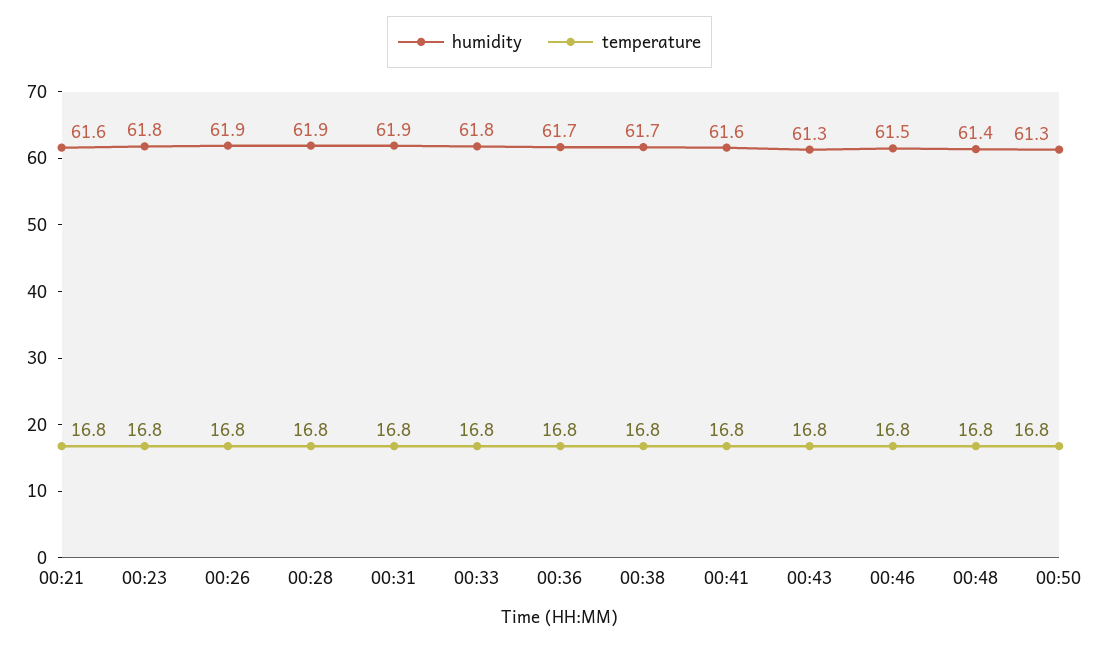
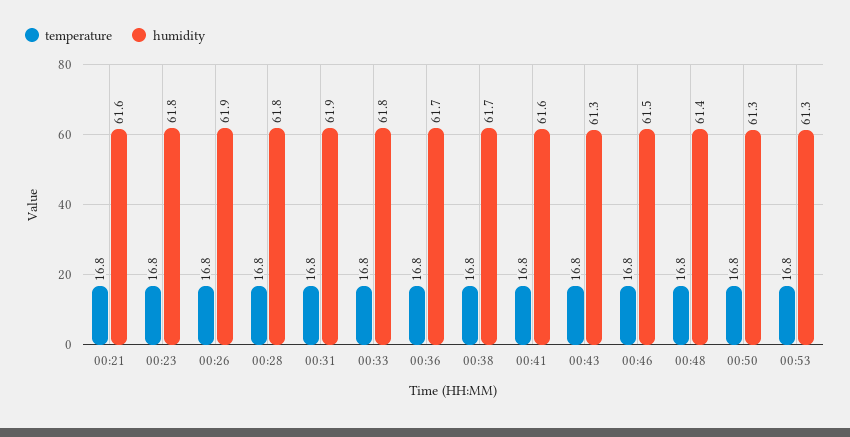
humidity, 00:28: 61.9 -> 61.8
temperature, 00:53: none -> 16.8
humidity, 00:53: none -> 61.3

